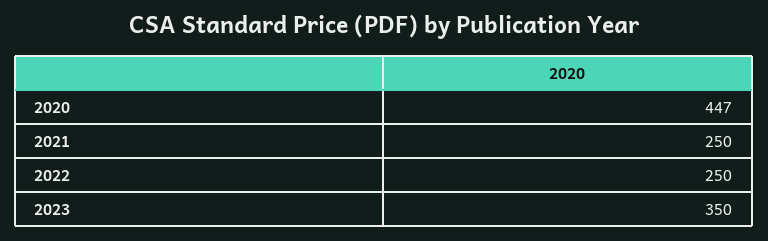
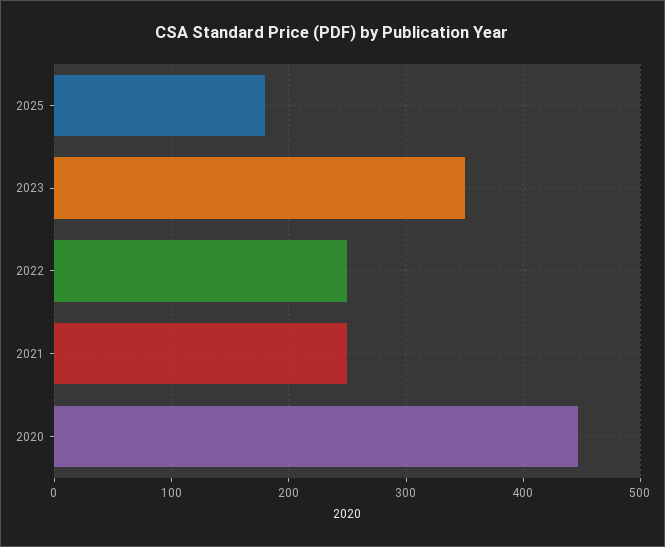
2025: none -> 180

